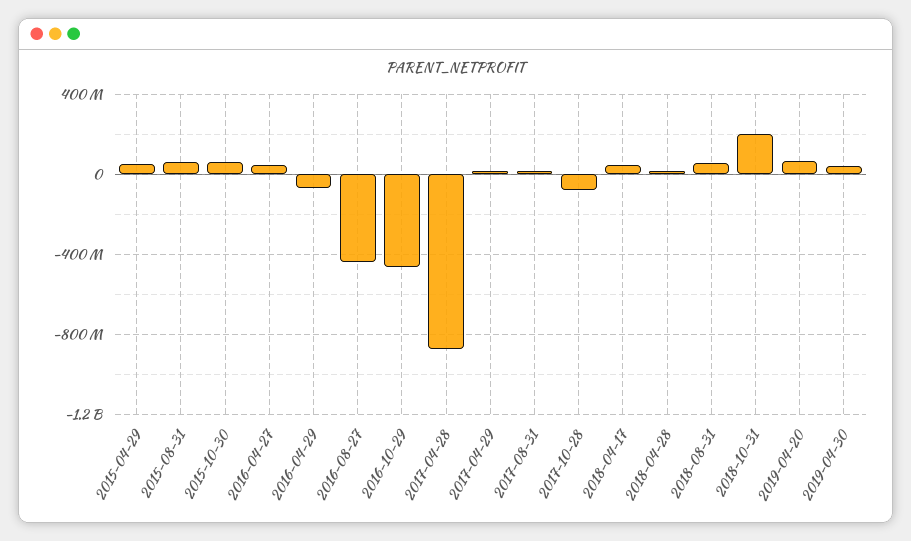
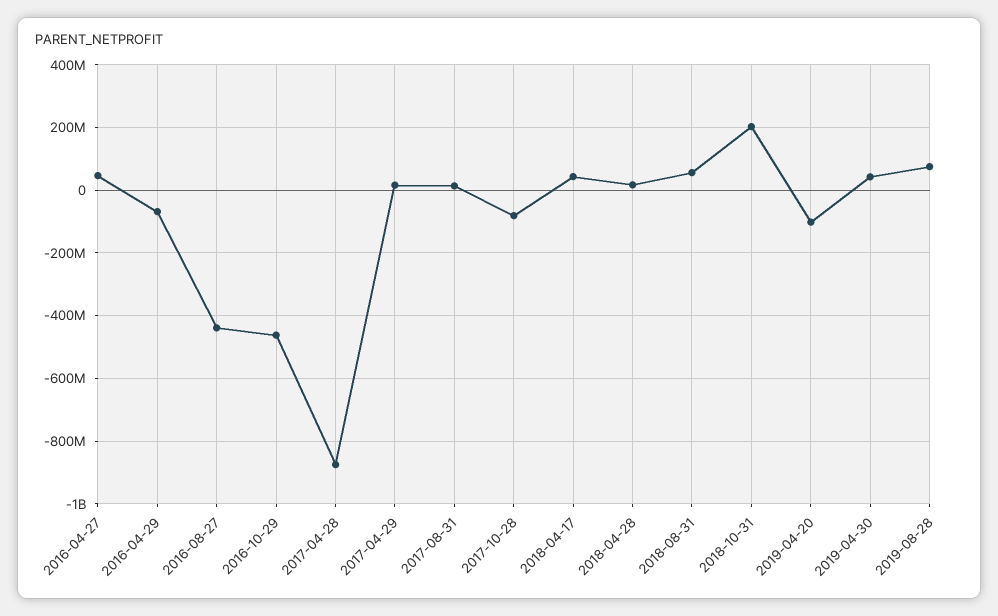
2015-04-29: 50000000 -> none
2015-08-31: 50000000 -> none
2015-10-30: 50000000 -> none
2019-04-20: 50000000 -> -100000000
2019-08-28: none -> 80000000

